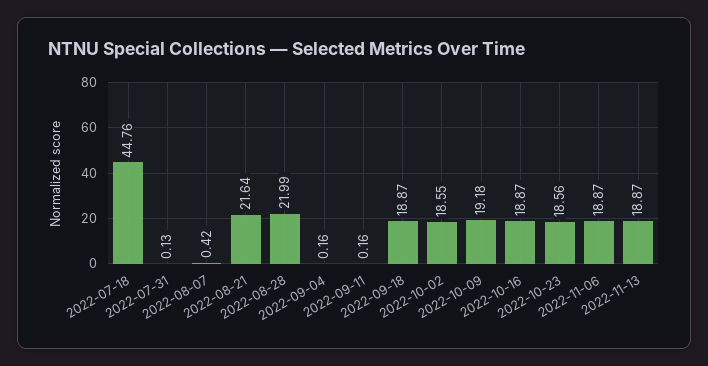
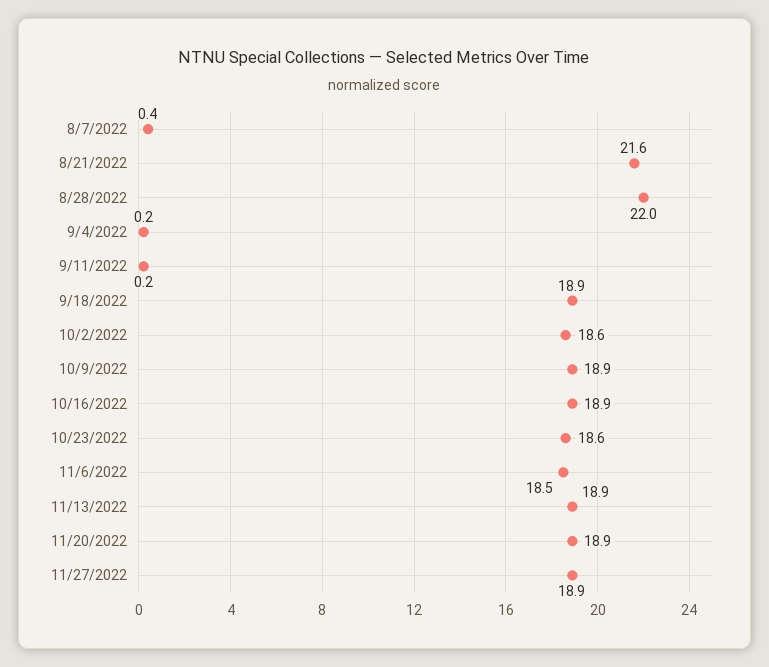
2022-07-18: 44.76 -> none
2022-07-31: 0.13 -> none
2022-10-09: 19.18 -> 18.9
2022-11-06: 18.87 -> 18.5
11/20/2022: none -> 18.9
11/27/2022: none -> 18.9

